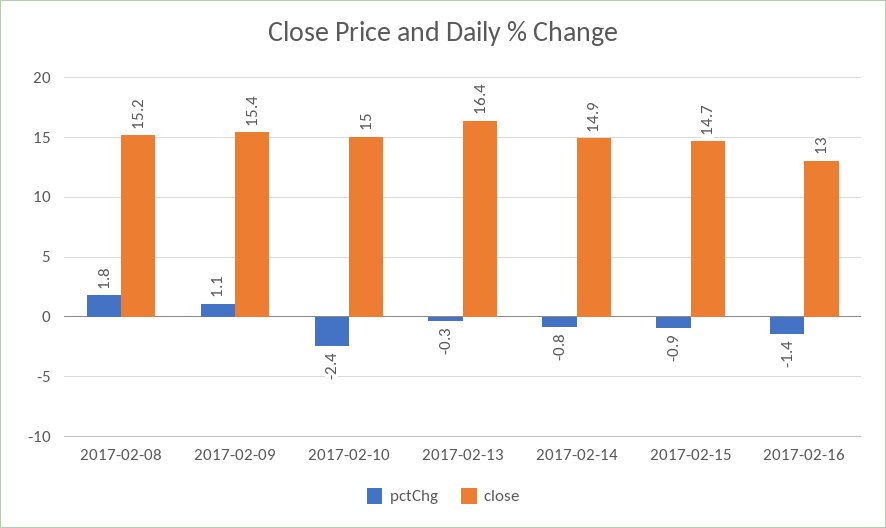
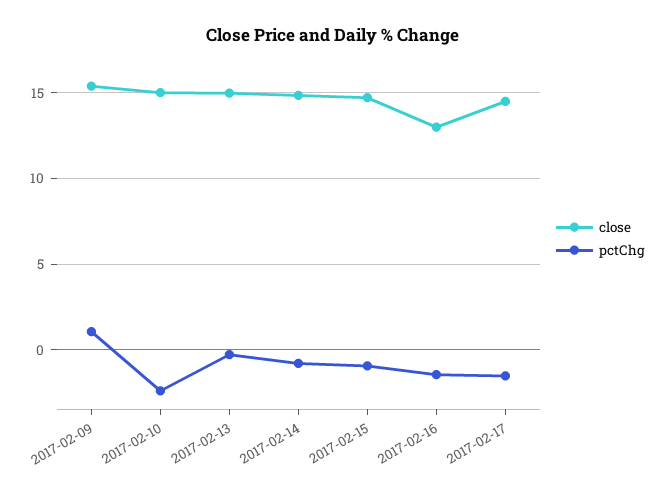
pctChg, 2017-02-08: 1.8 -> none
close, 2017-02-08: 15.2 -> none
close, 2017-02-13: 16.4 -> 15
close, 2017-02-17: none -> 14.5
pctChg, 2017-02-17: none -> -1.5

